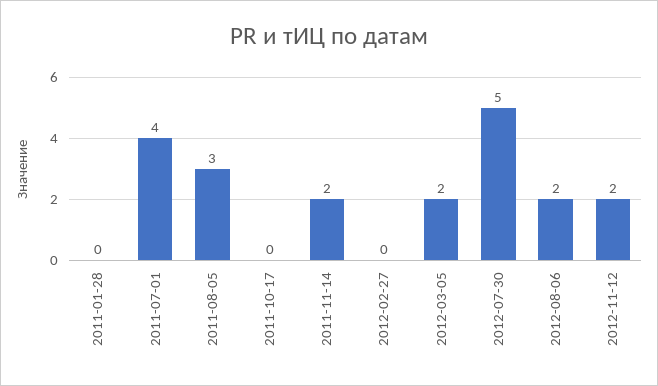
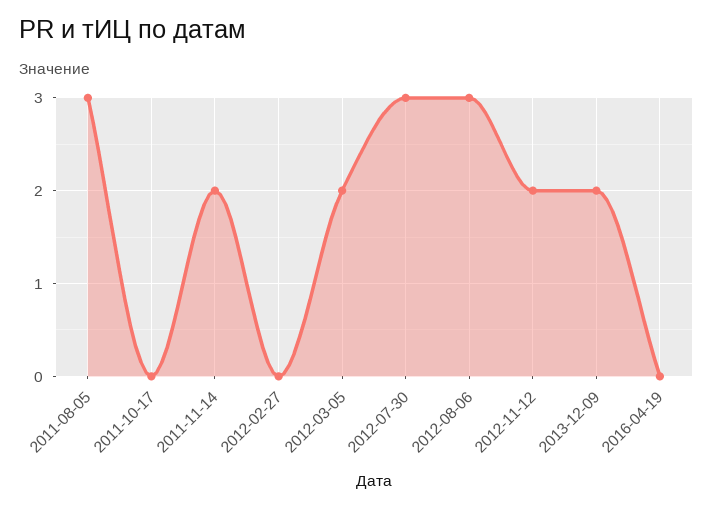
2011-01-28: 0 -> none
2011-07-01: 4 -> none
2012-07-30: 5 -> 3
2012-08-06: 2 -> 3
2013-12-09: none -> 2
2016-04-19: none -> 0

